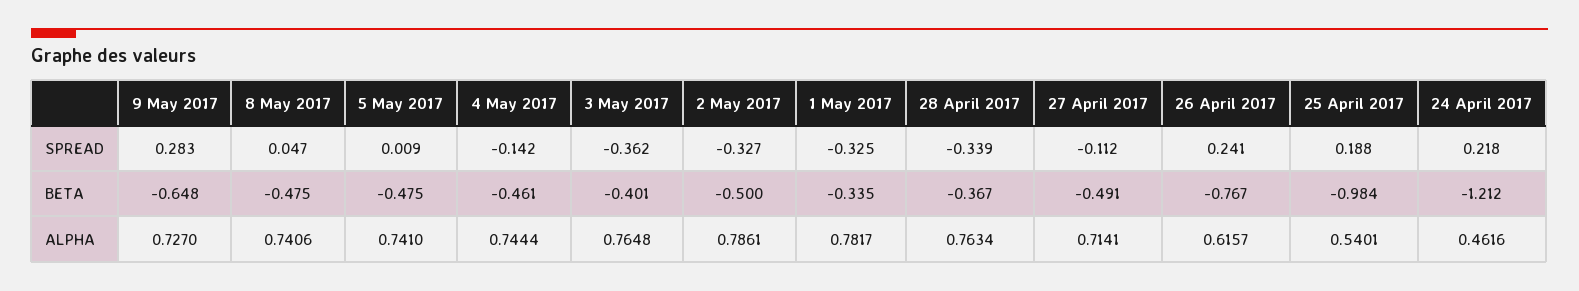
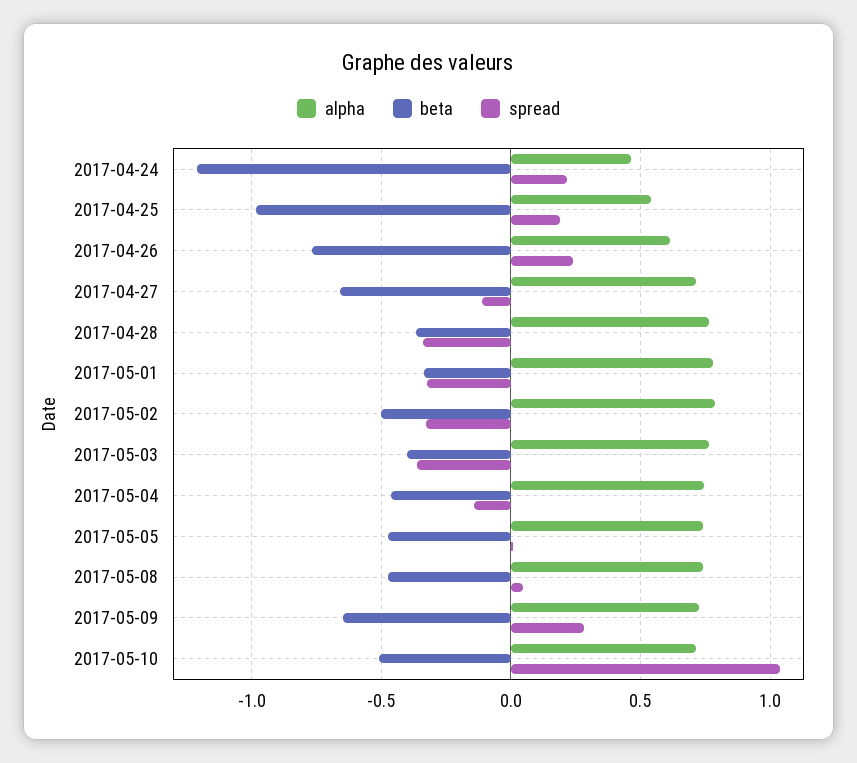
BETA, 27 April 2017: -0.491 -> -0.65
ALPHA, 2017-05-10: none -> 0.7
BETA, 2017-05-10: none -> -0.5
SPREAD, 2017-05-10: none -> 1.05

